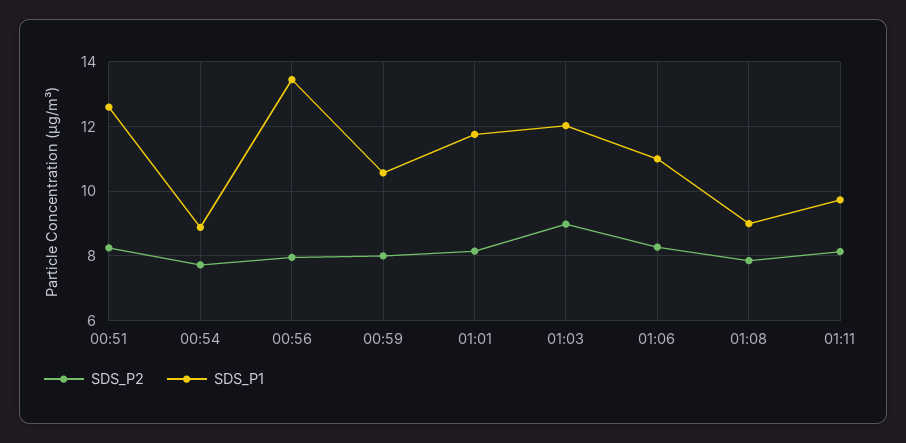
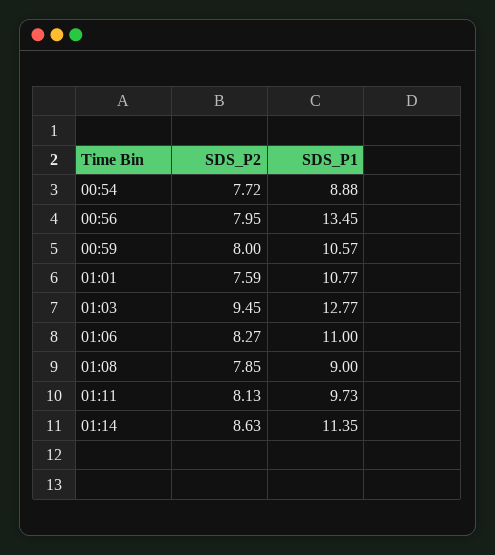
SDS_P2, 00:51: 8.2 -> none
SDS_P1, 00:51: 12.6 -> none
SDS_P2, 01:01: 8.2 -> 7.59
SDS_P1, 01:01: 11.8 -> 10.77
SDS_P2, 01:03: 9 -> 9.45
SDS_P1, 01:03: 12 -> 12.77
SDS_P2, 01:14: none -> 8.63
SDS_P1, 01:14: none -> 11.35

